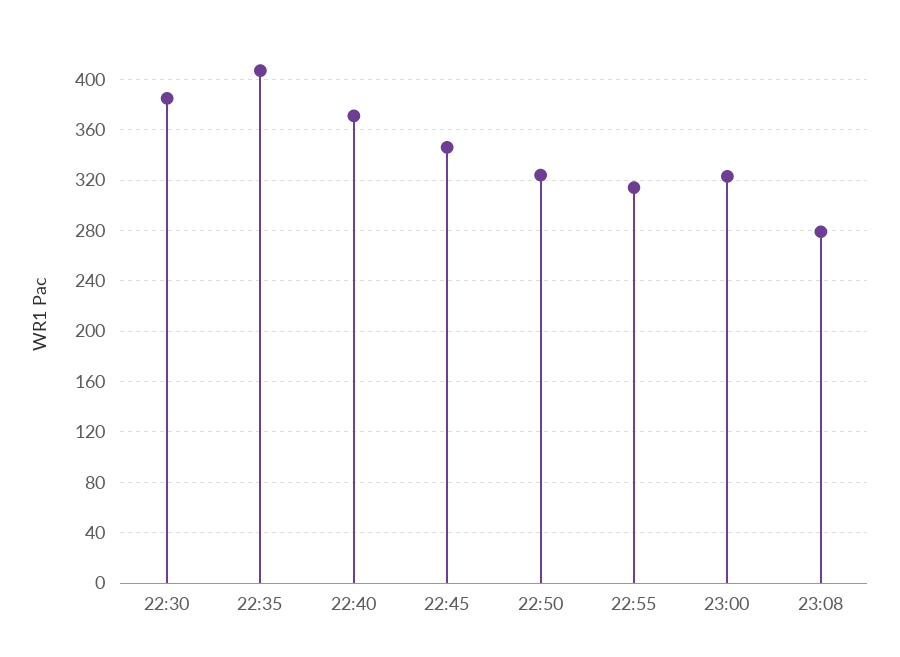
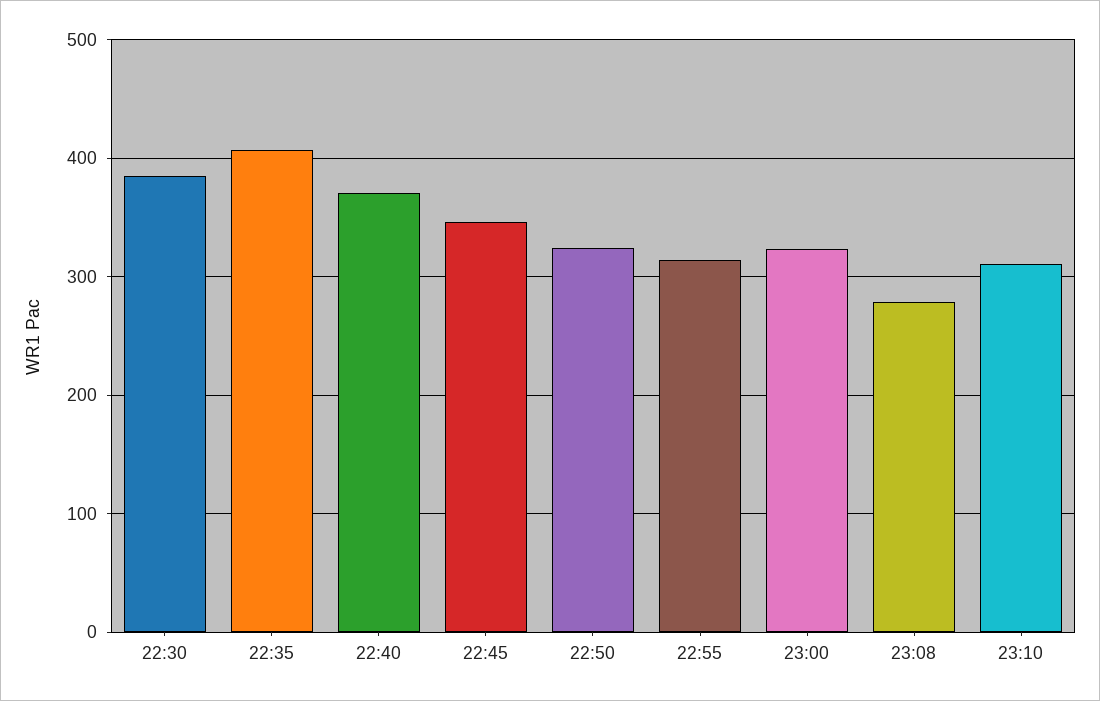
23:10: none -> 310

